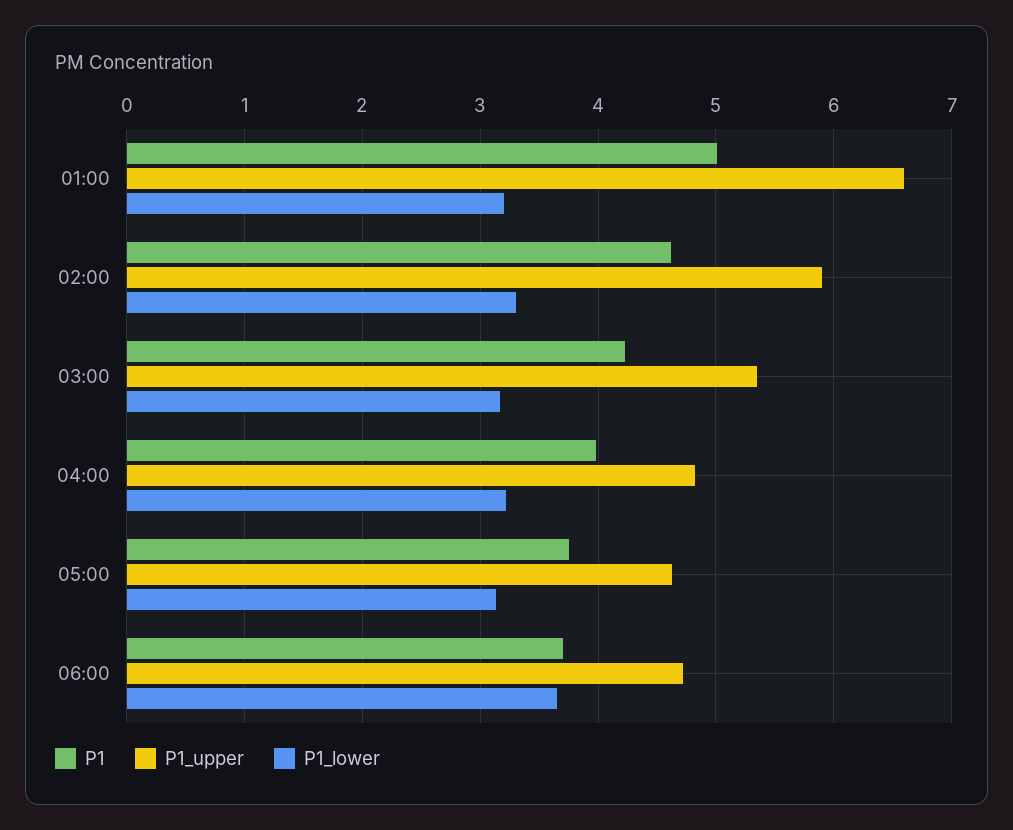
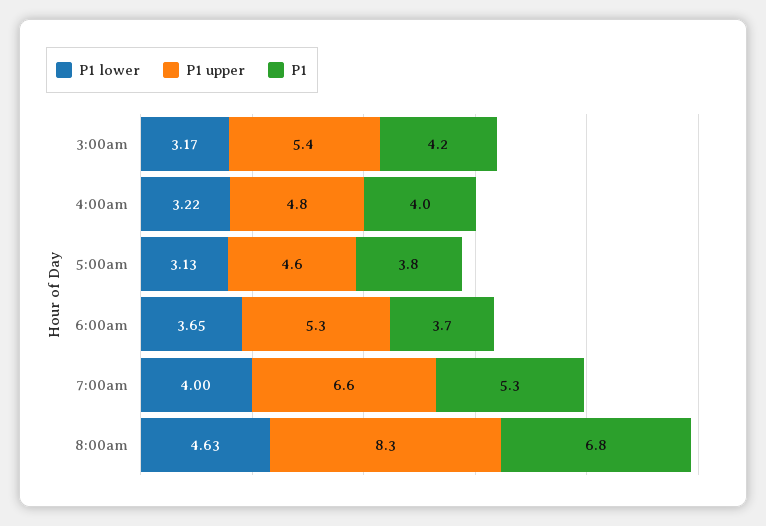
P1, 01:00: 5 -> none
P1_upper, 01:00: 6.6 -> none
P1_lower, 01:00: 3.2 -> none
P1, 02:00: 4.6 -> none
P1_upper, 02:00: 5.9 -> none
P1_lower, 02:00: 3.3 -> none
P1_upper, 06:00: 4.7 -> 5.3
P1_lower, 7:00am: none -> 4
P1_upper, 7:00am: none -> 6.6
P1, 7:00am: none -> 5.3
P1_lower, 8:00am: none -> 4.63
P1_upper, 8:00am: none -> 8.3
P1, 8:00am: none -> 6.8

